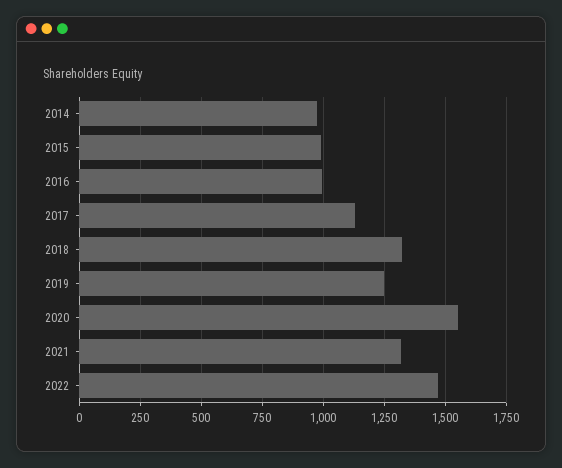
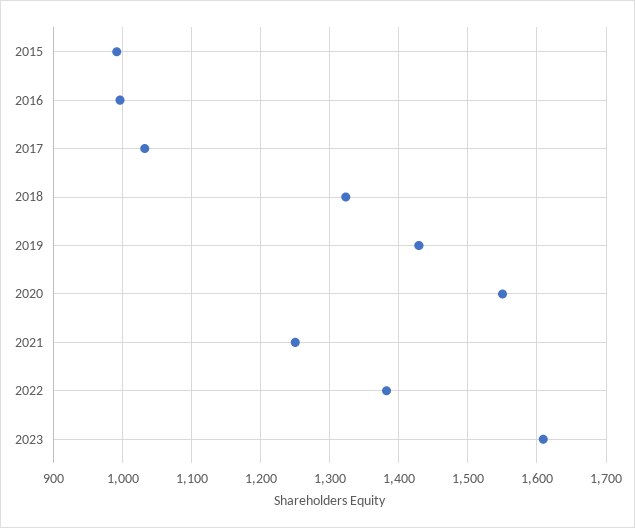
2014: 975 -> none
2017: 1125 -> 1030
2019: 1250 -> 1430
2021: 1325 -> 1250
2022: 1475 -> 1380
2023: none -> 1610

